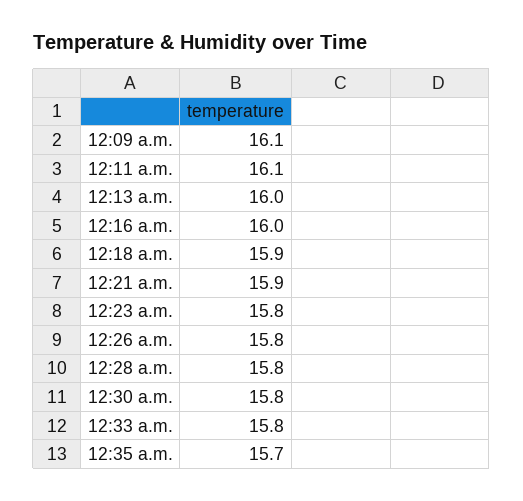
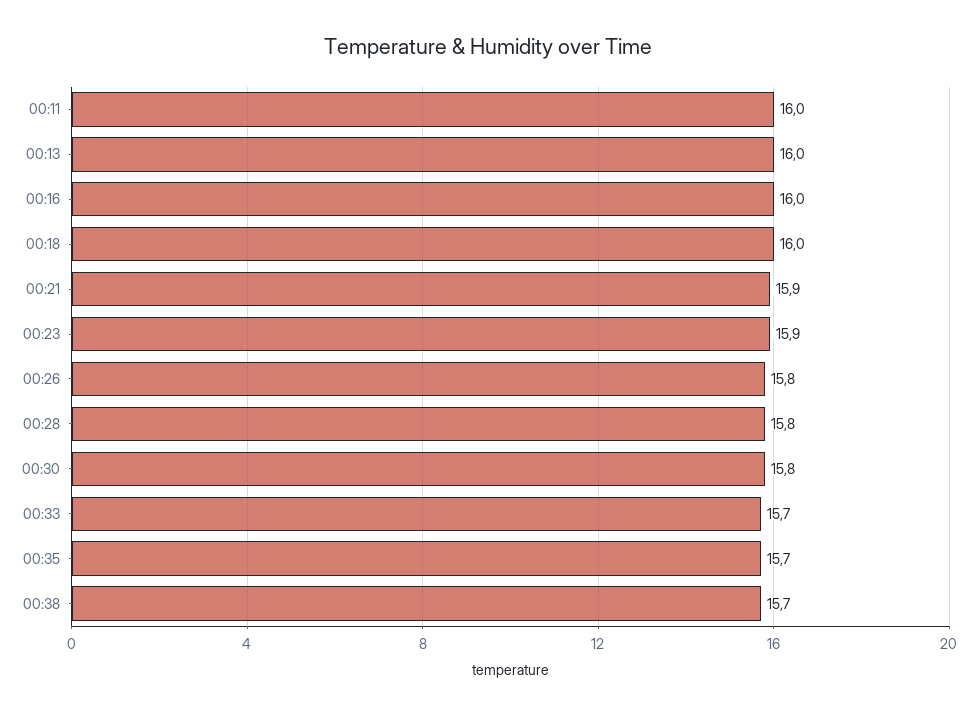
12:09 a.m.: 16.1 -> none
12:11 a.m.: 16.1 -> 16
12:18 a.m.: 15.9 -> 16
12:23 a.m.: 15.8 -> 15.9
12:33 a.m.: 15.8 -> 15.7
00:38: none -> 15.7

